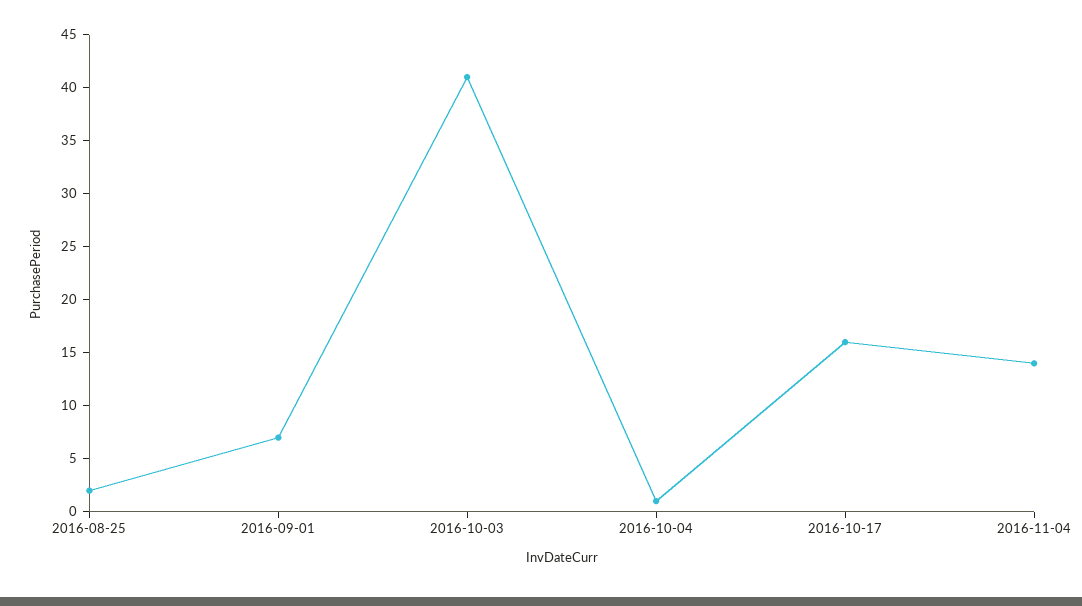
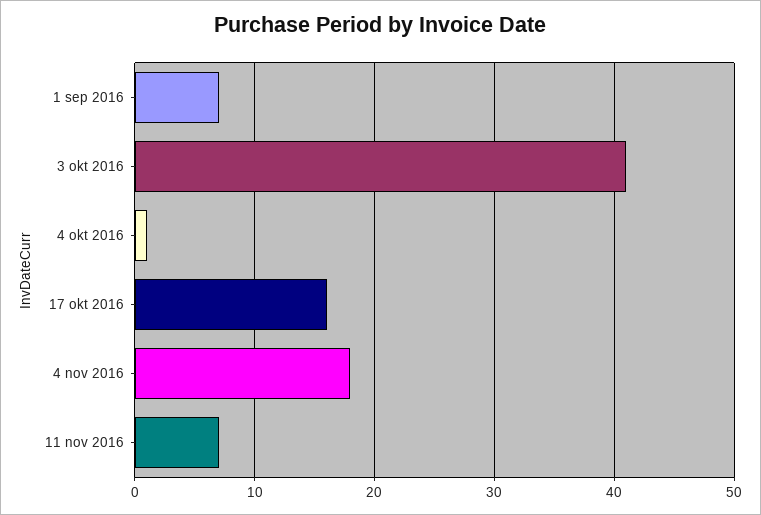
2016-08-25: 2 -> none
2016-11-04: 14 -> 18
11 nov 2016: none -> 7

